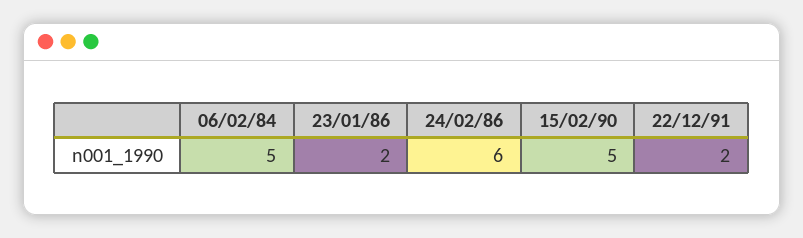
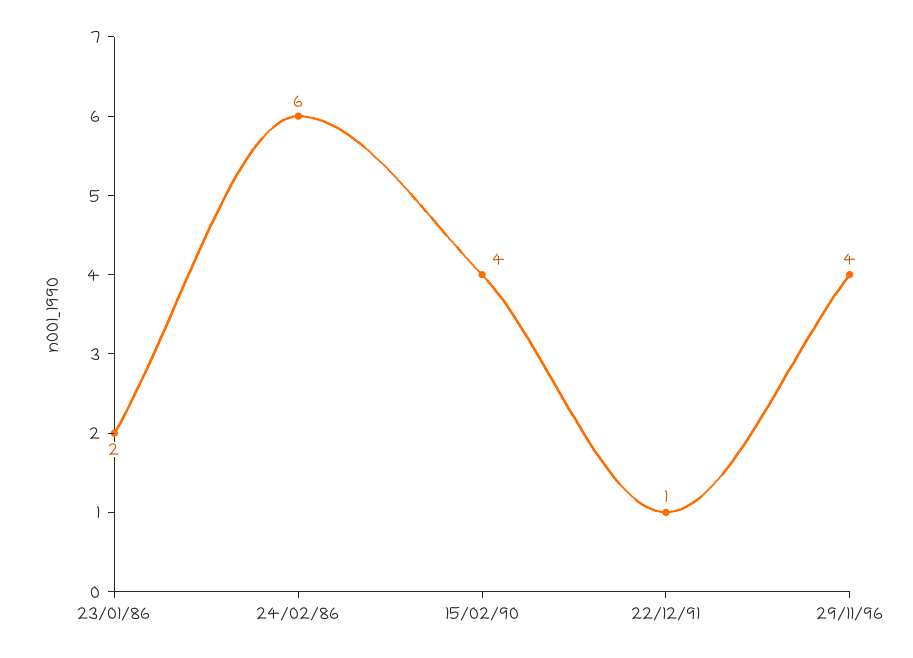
06/02/84: 5 -> none
15/02/90: 5 -> 4
22/12/91: 2 -> 1
29/11/96: none -> 4

